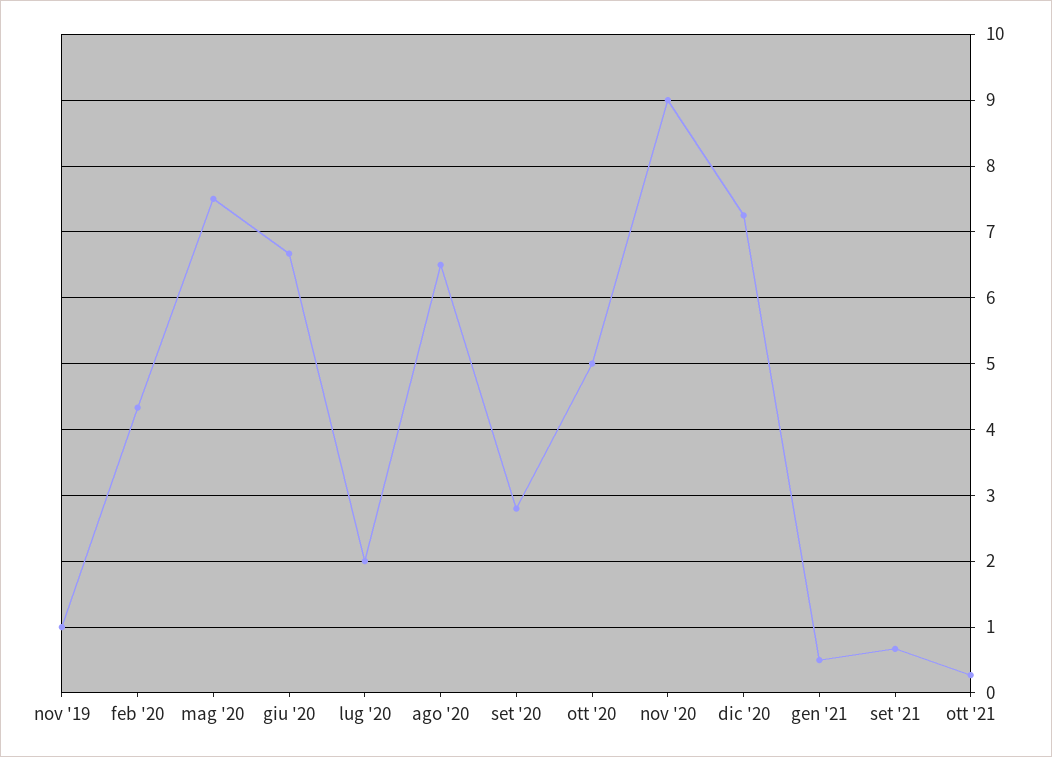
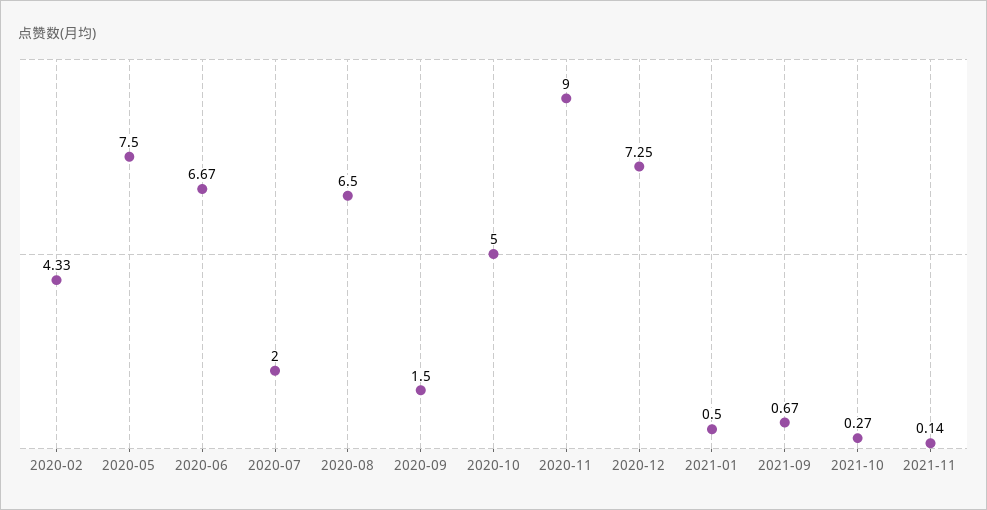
nov '19: 1 -> none
set '20: 2.8 -> 1.5
2021-11: none -> 0.14

